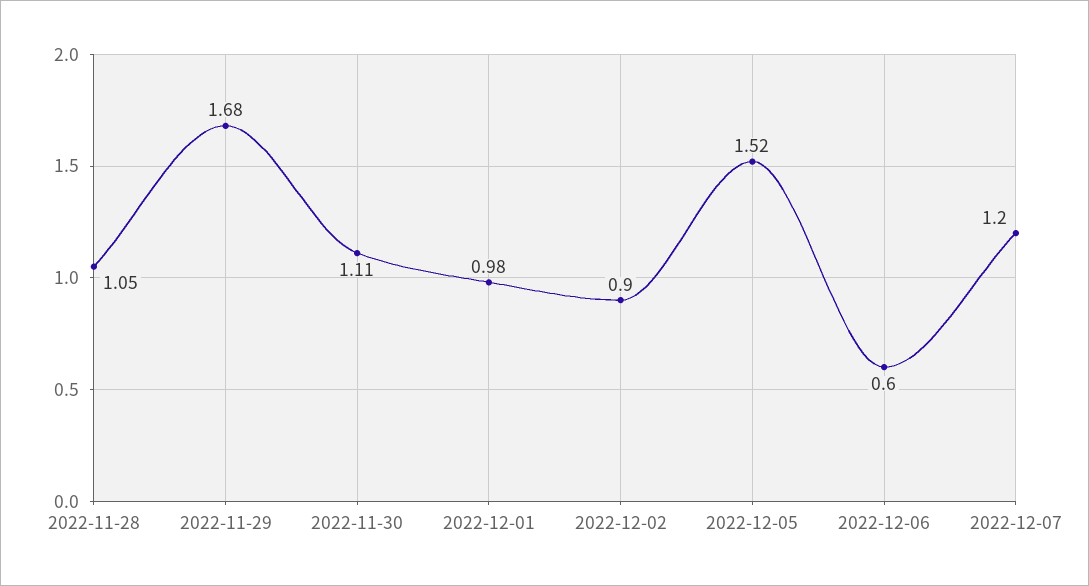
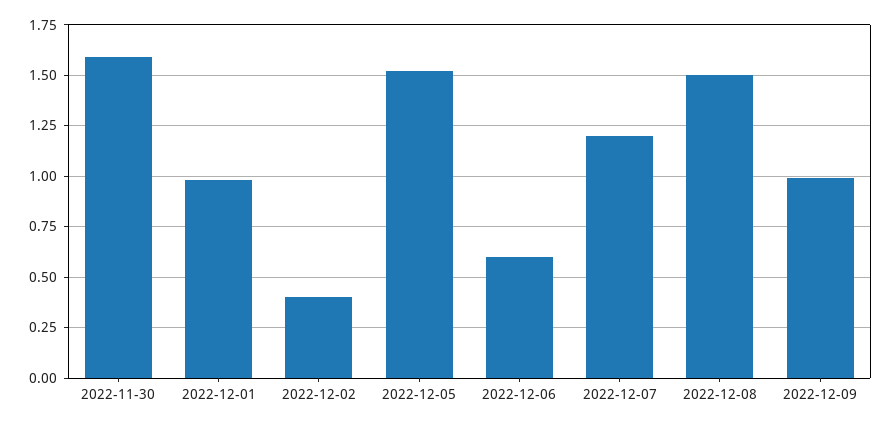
2022-11-28: 1.05 -> none
2022-11-29: 1.68 -> none
2022-11-30: 1.11 -> 1.6
2022-12-02: 0.9 -> 0.4
2022-12-08: none -> 1.5
2022-12-09: none -> 1

